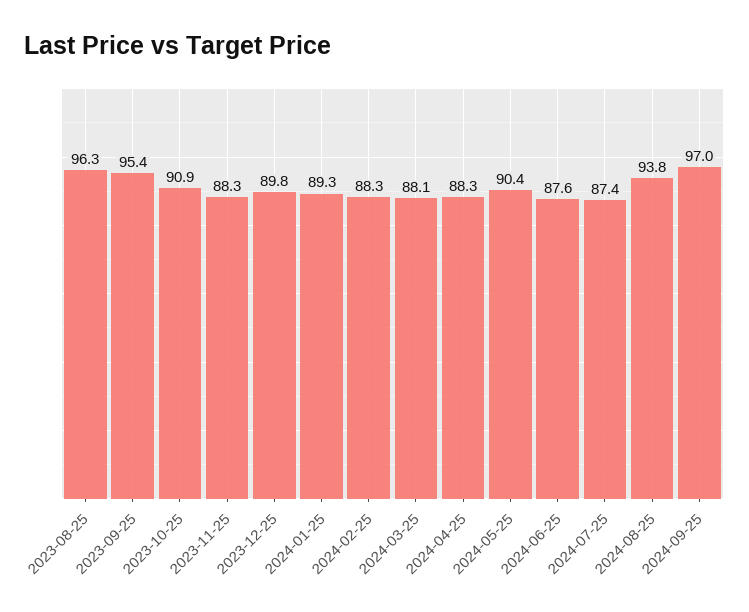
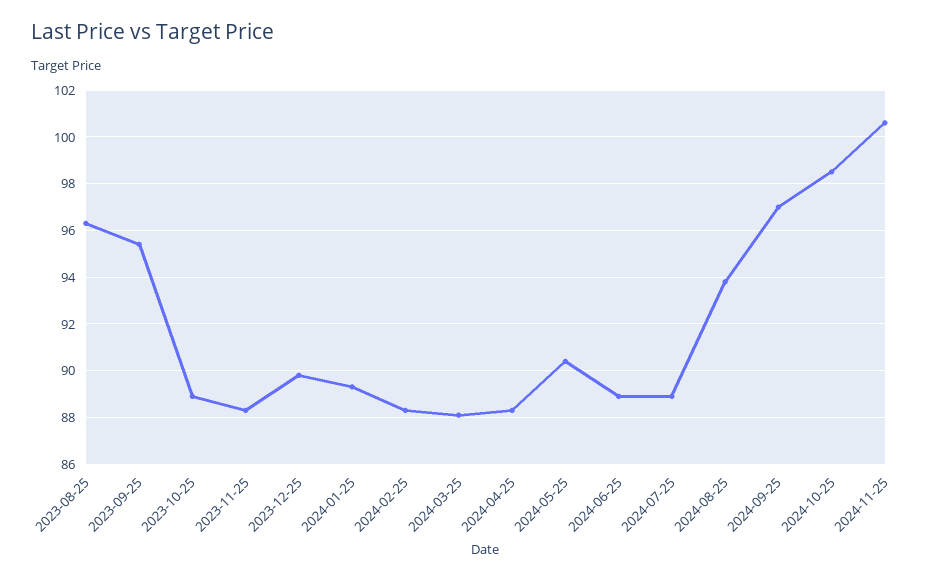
2023-10-25: 90.9 -> 89
2024-06-25: 87.6 -> 89
2024-07-25: 87.4 -> 89
2024-10-25: none -> 98.5
2024-11-25: none -> 100.5

